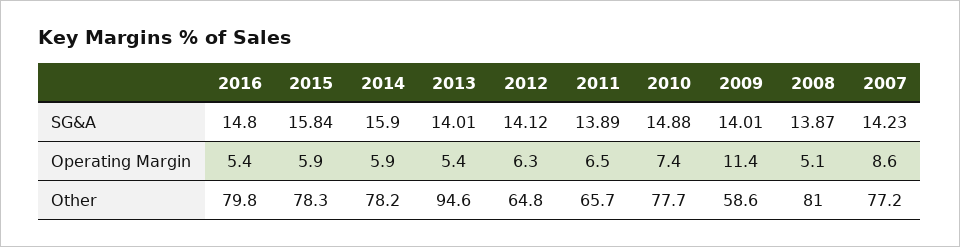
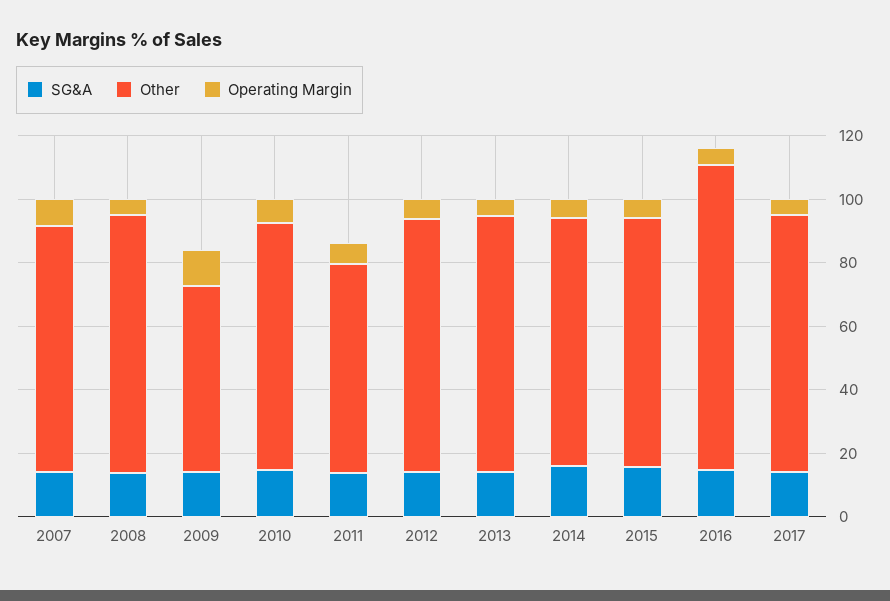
Other, 2016: 79.8 -> 95
Other, 2013: 94.6 -> 80
Other, 2012: 64.8 -> 80
SG&A, 2017: none -> 15
Other, 2017: none -> 80
Operating Margin, 2017: none -> 5

